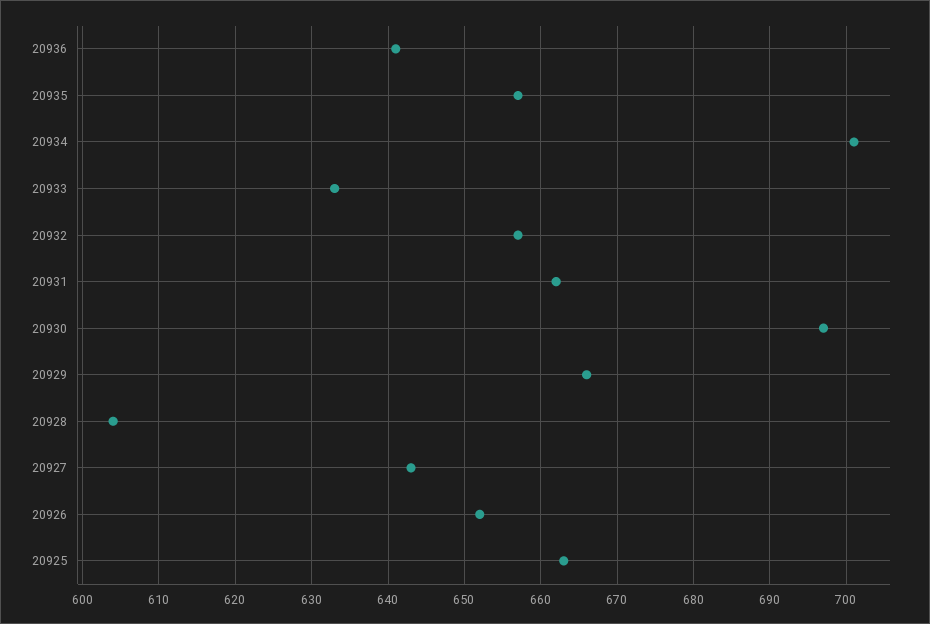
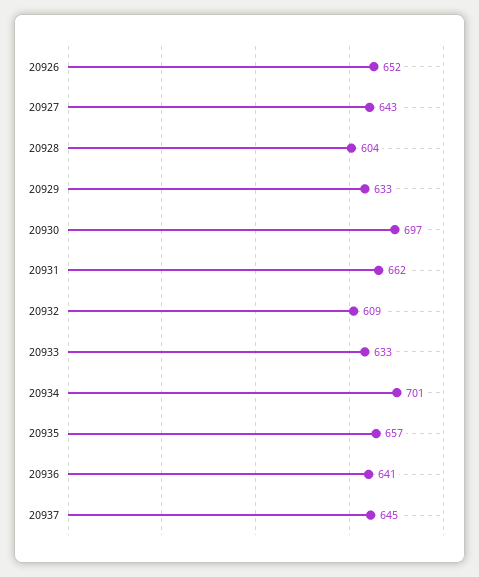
20932: 657 -> 609
20929: 666 -> 633
20925: 663 -> none
20937: none -> 645

